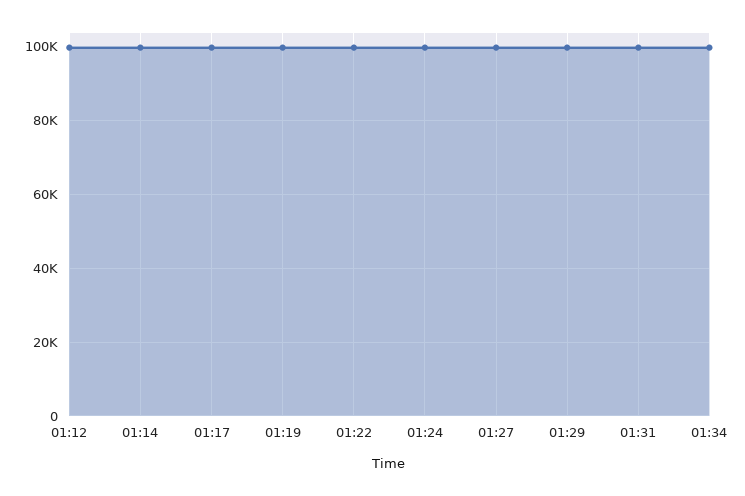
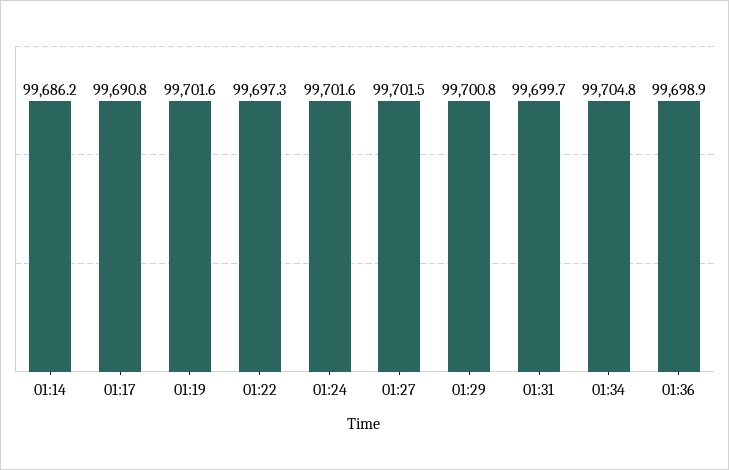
01:12: 100000 -> none
01:36: none -> 99698.9

